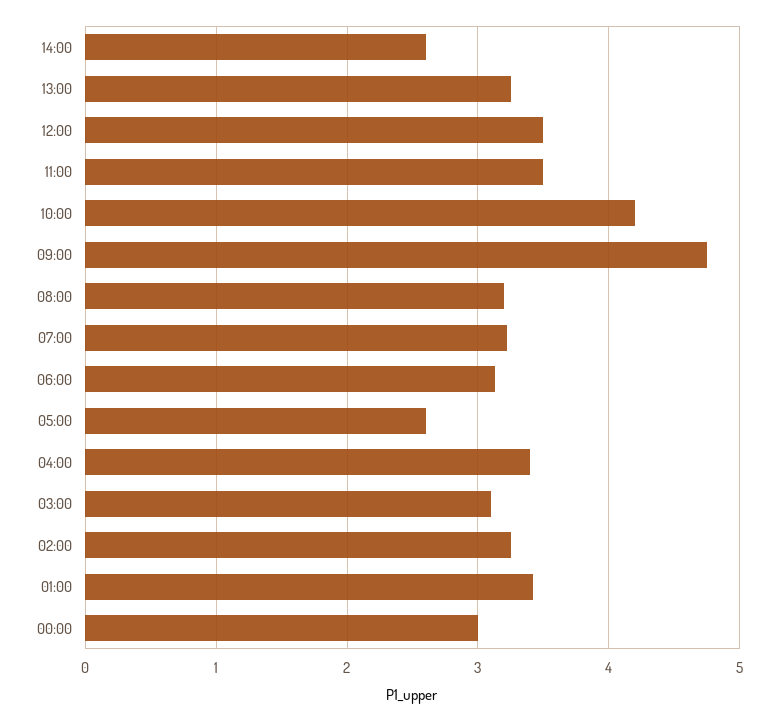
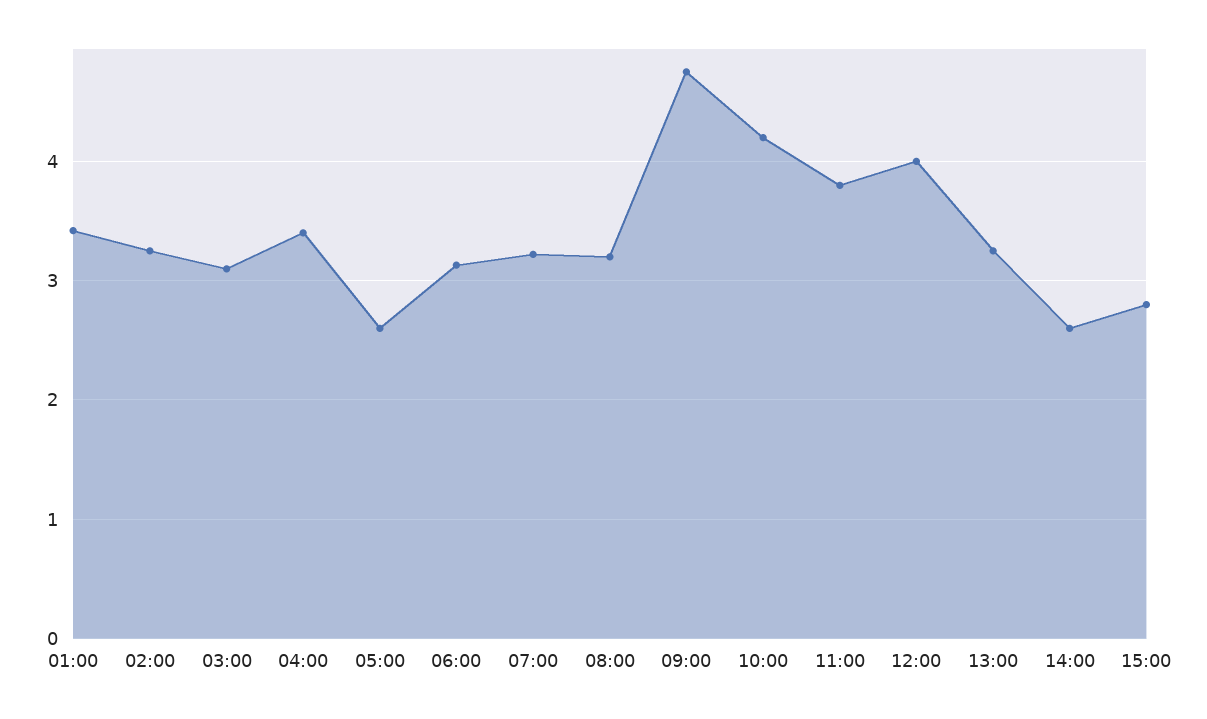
12:00: 3.5 -> 4
11:00: 3.5 -> 3.8
00:00: 3 -> none
15:00: none -> 2.8

